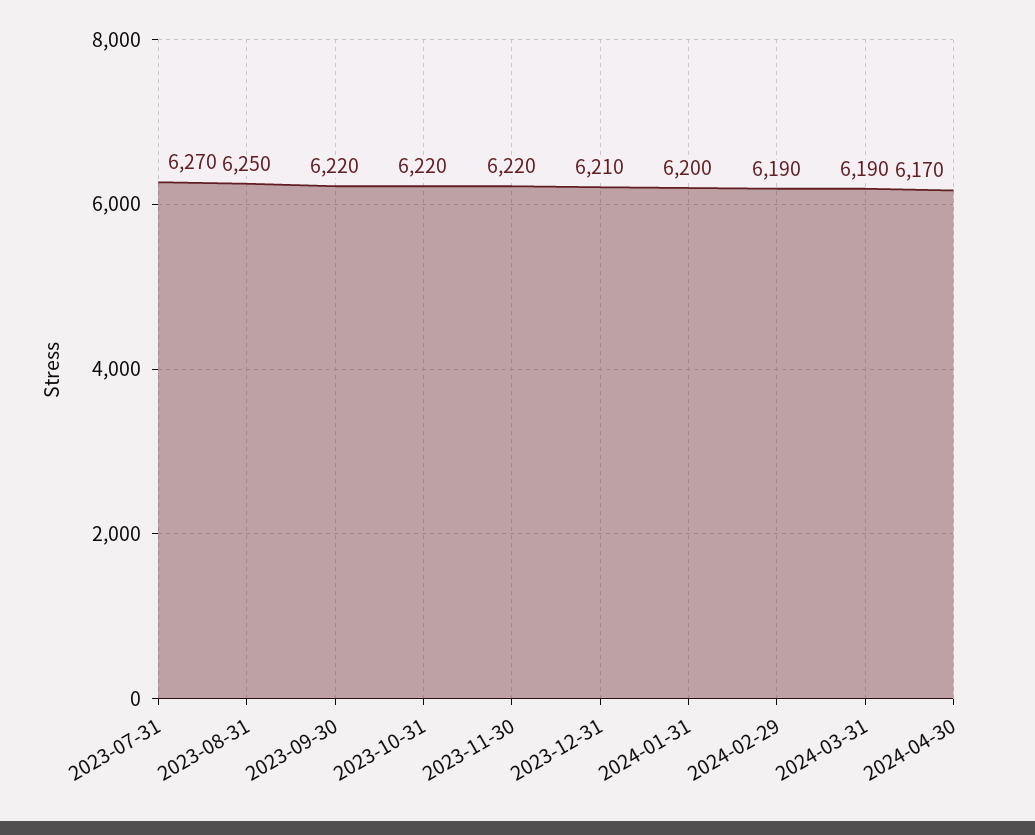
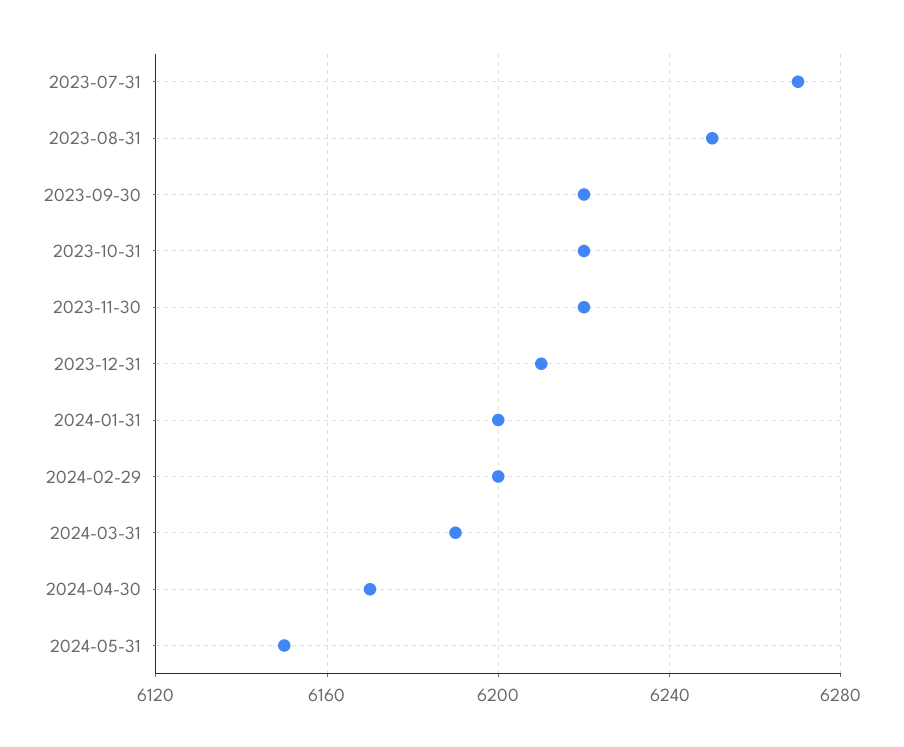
2024-02-29: 6190 -> 6200
2024-05-31: none -> 6150

